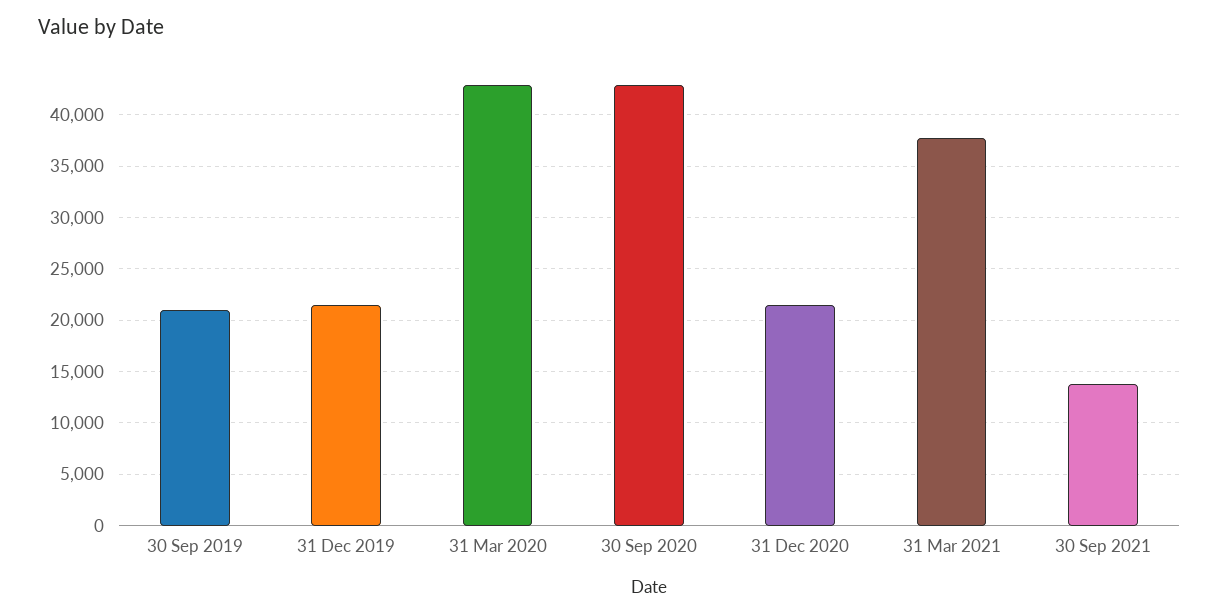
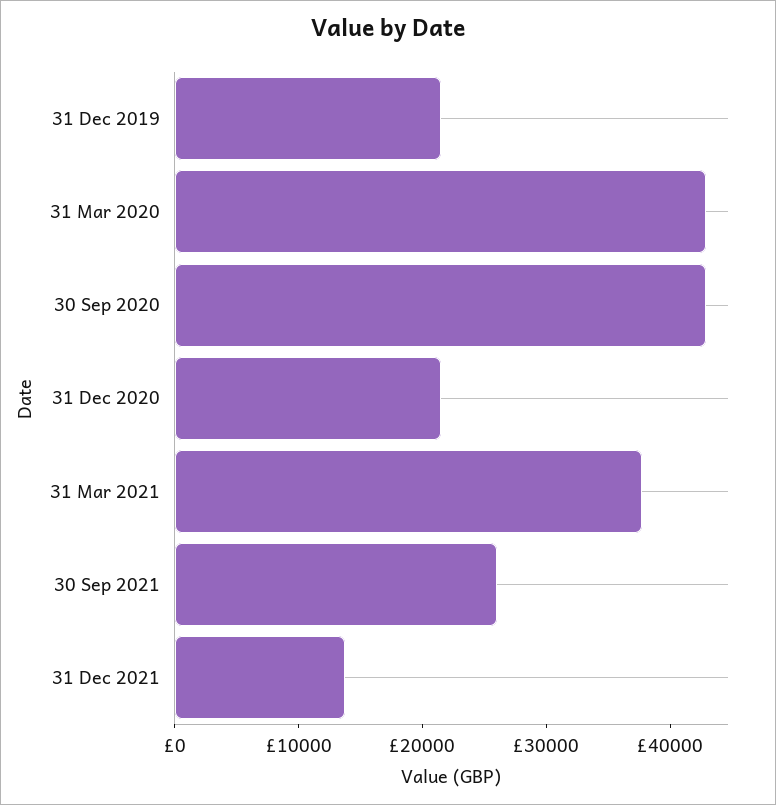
30 Sep 2019: 21000 -> none
30 Sep 2021: 14000 -> 26000
31 Dec 2021: none -> 14000

